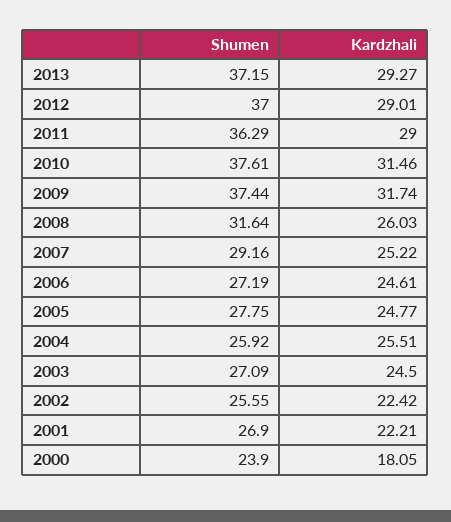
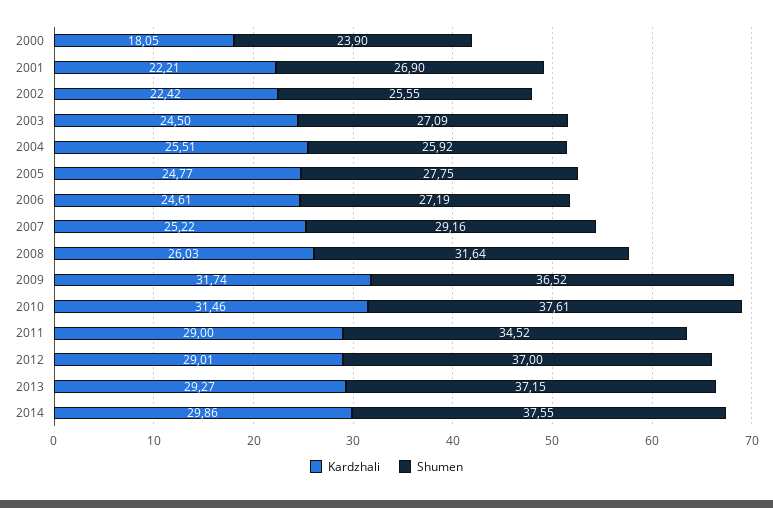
Shumen, 2011: 36.29 -> 34.52
Shumen, 2009: 37.44 -> 36.52
Kardzhali, 2014: none -> 29.86
Shumen, 2014: none -> 37.55

